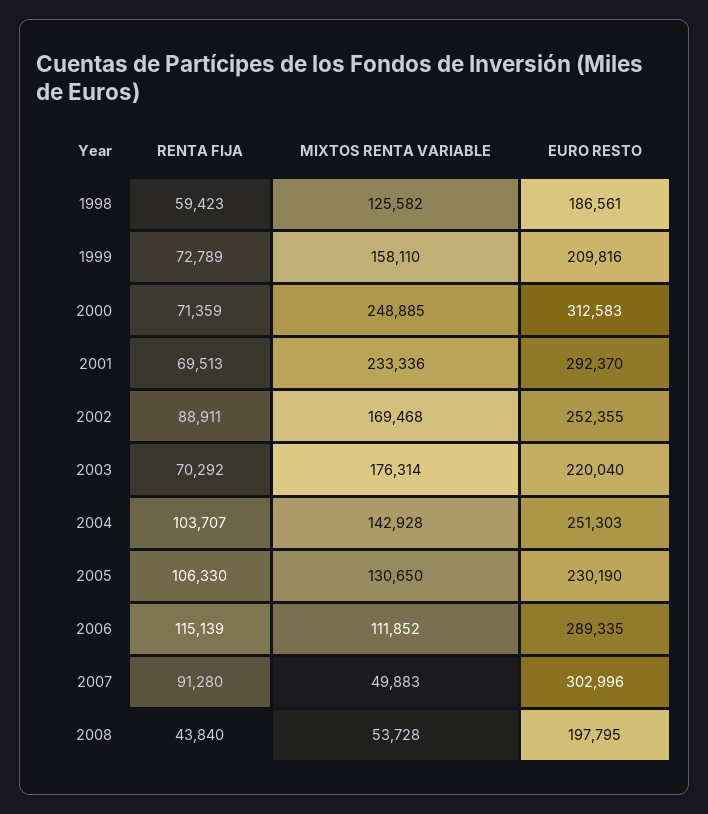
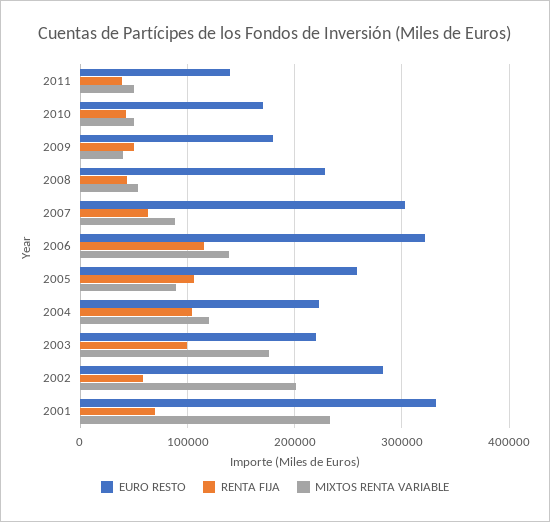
RENTA FIJA, 1998: 59423 -> none
MIXTOS RENTA VARIABLE, 1998: 125582 -> none
EURO RESTO, 1998: 186561 -> none
RENTA FIJA, 1999: 72789 -> none
MIXTOS RENTA VARIABLE, 1999: 158110 -> none
EURO RESTO, 1999: 209816 -> none
RENTA FIJA, 2000: 71359 -> none
MIXTOS RENTA VARIABLE, 2000: 248885 -> none
EURO RESTO, 2000: 312583 -> none
EURO RESTO, 2001: 292370 -> 330000
RENTA FIJA, 2002: 88911 -> 60000
MIXTOS RENTA VARIABLE, 2002: 169468 -> 200000
EURO RESTO, 2002: 252355 -> 280000
RENTA FIJA, 2003: 70292 -> 100000
MIXTOS RENTA VARIABLE, 2004: 142928 -> 120000
EURO RESTO, 2004: 251303 -> 220000
MIXTOS RENTA VARIABLE, 2005: 130650 -> 90000
EURO RESTO, 2005: 230190 -> 260000
MIXTOS RENTA VARIABLE, 2006: 111852 -> 140000
EURO RESTO, 2006: 289335 -> 320000
RENTA FIJA, 2007: 91280 -> 60000
MIXTOS RENTA VARIABLE, 2007: 49883 -> 90000
EURO RESTO, 2008: 197795 -> 230000
EURO RESTO, 2011: none -> 140000
RENTA FIJA, 2011: none -> 40000
MIXTOS RENTA VARIABLE, 2011: none -> 50000
EURO RESTO, 2010: none -> 170000
RENTA FIJA, 2010: none -> 40000
MIXTOS RENTA VARIABLE, 2010: none -> 50000
EURO RESTO, 2009: none -> 180000
RENTA FIJA, 2009: none -> 50000
MIXTOS RENTA VARIABLE, 2009: none -> 40000

